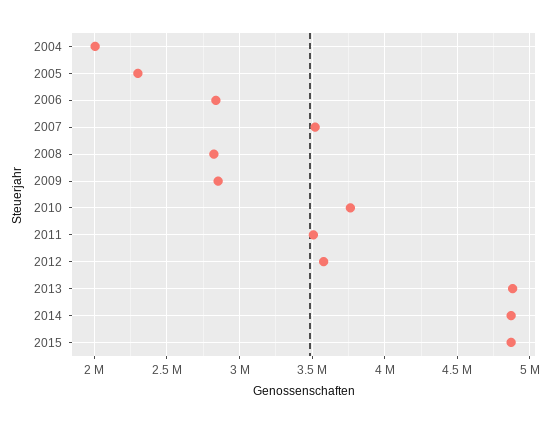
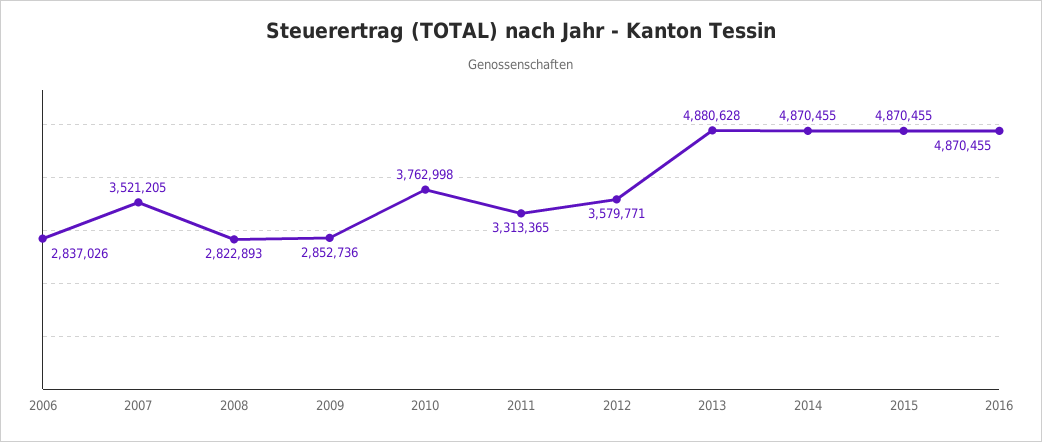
2004: 2000000 -> none
2005: 2300000 -> none
2011: 3500000 -> 3313365
2016: none -> 4870455

